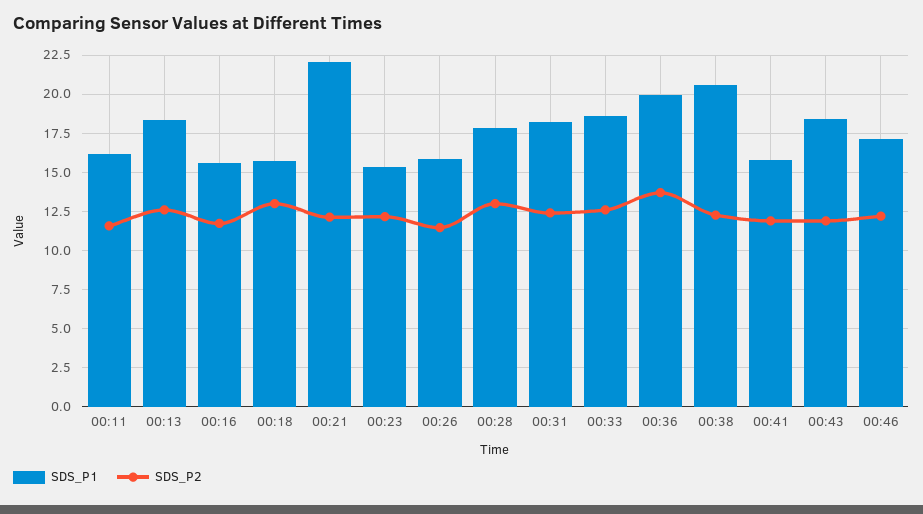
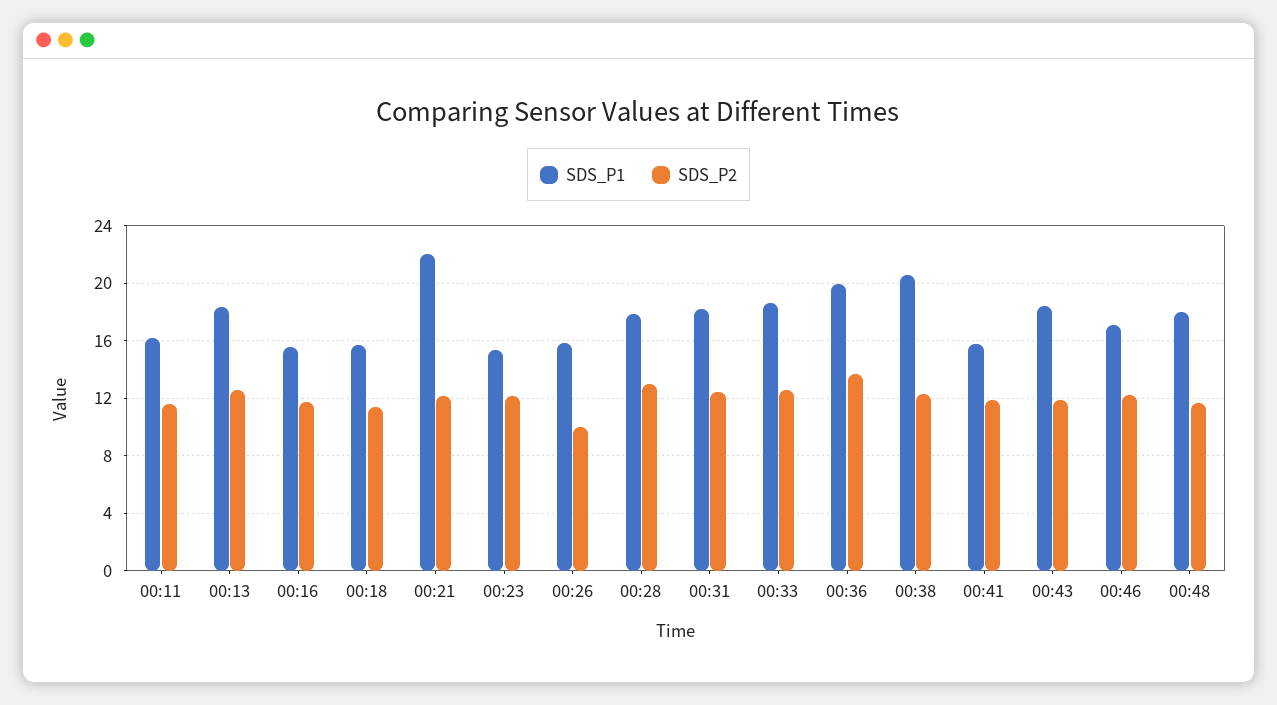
SDS_P2, 00:18: 13 -> 11.5
SDS_P2, 00:26: 11.5 -> 10
SDS_P1, 00:48: none -> 18
SDS_P2, 00:48: none -> 11.5

